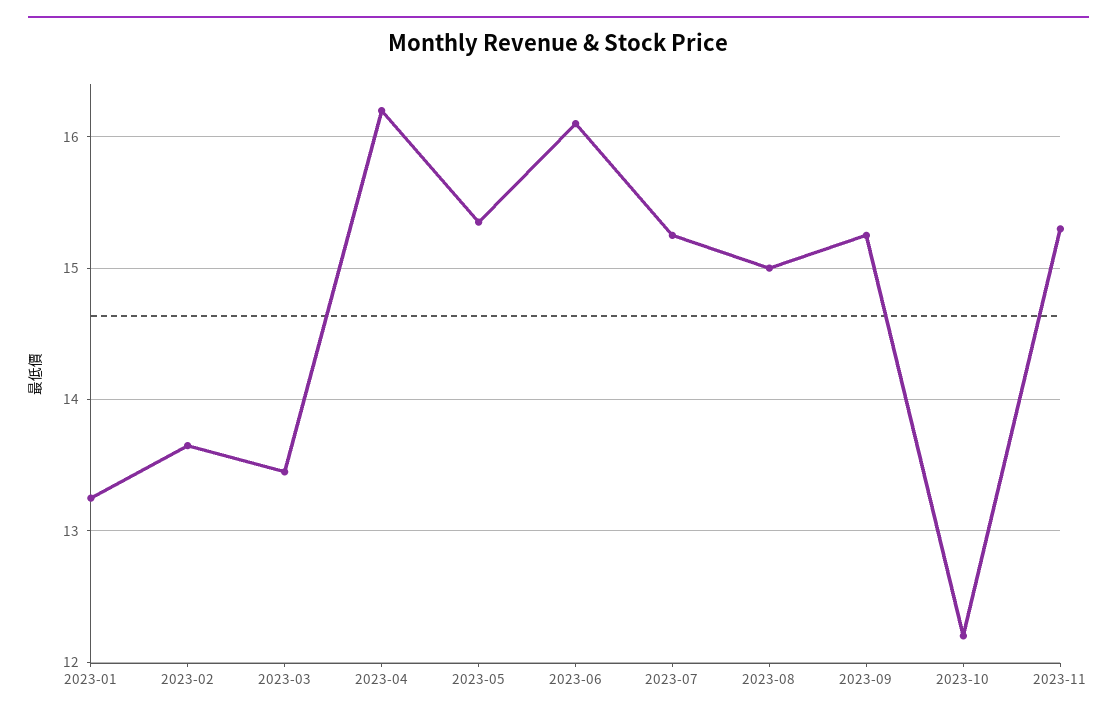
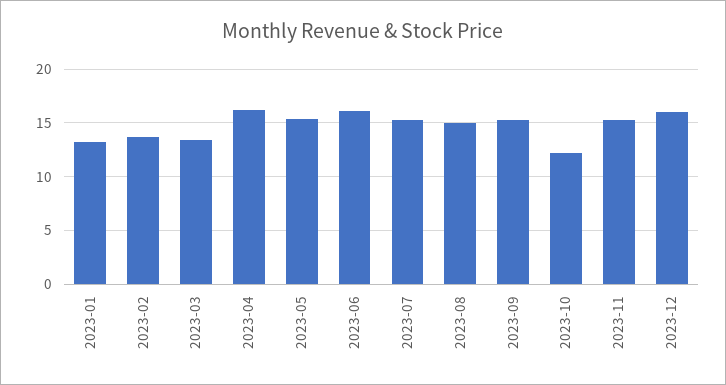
2023-12: none -> 16

